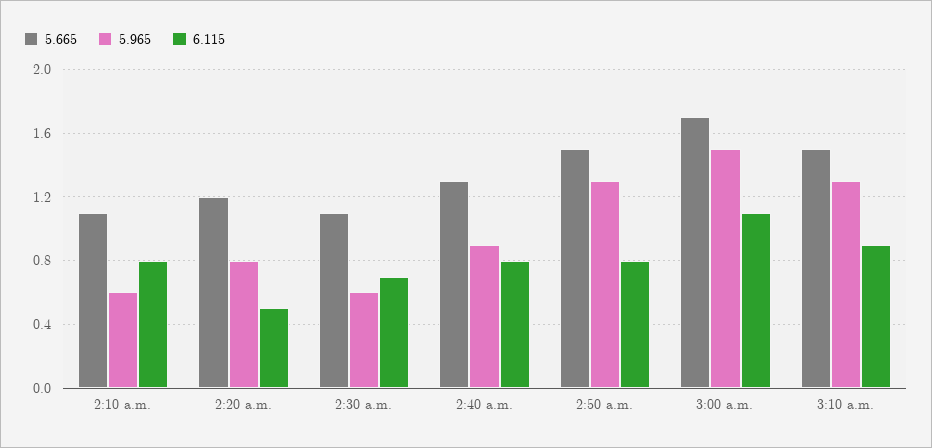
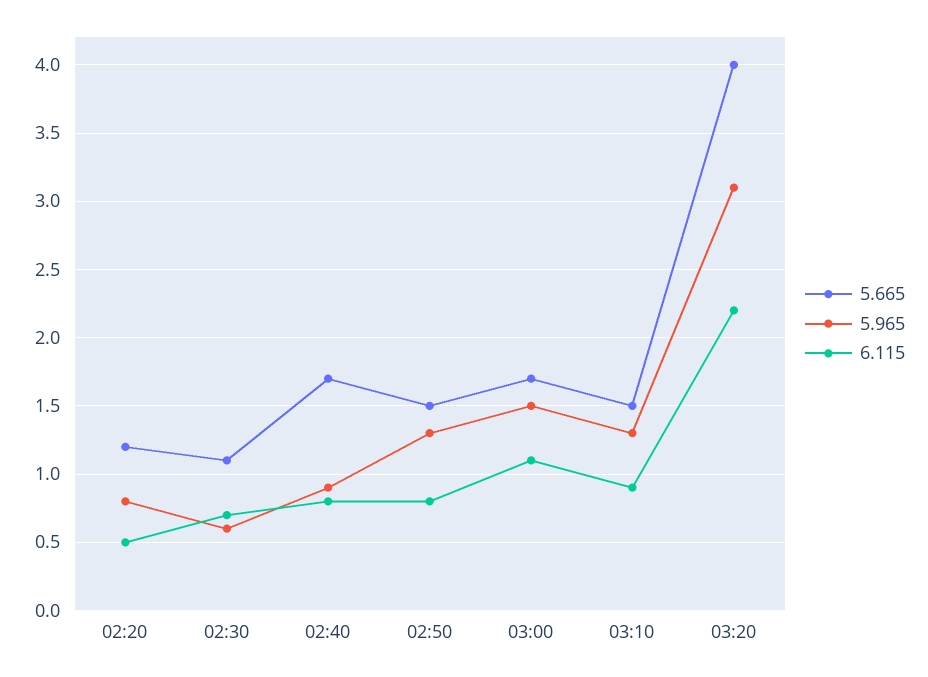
5.665, 2:10 a.m.: 1.1 -> none
5.965, 2:10 a.m.: 0.6 -> none
6.115, 2:10 a.m.: 0.8 -> none
5.665, 2:40 a.m.: 1.3 -> 1.7
5.665, 03:20: none -> 4
5.965, 03:20: none -> 3.1
6.115, 03:20: none -> 2.2

